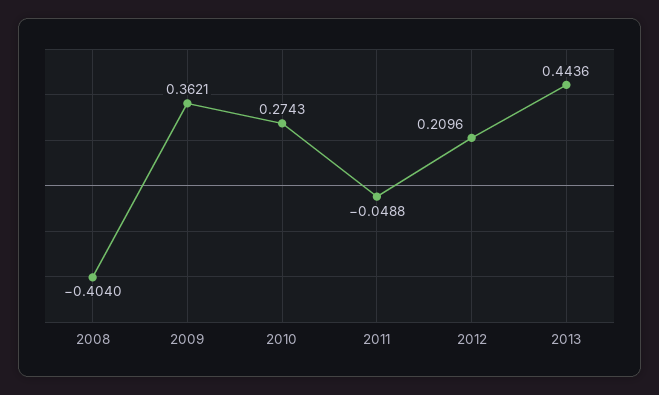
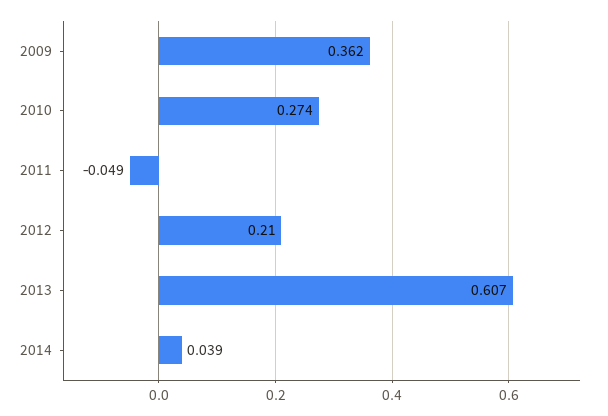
2008: -0.404 -> none
2013: 0.4436 -> 0.607
2014: none -> 0.039

